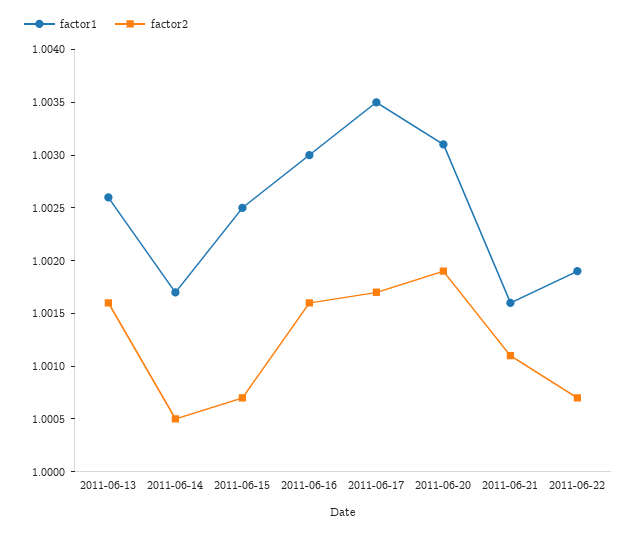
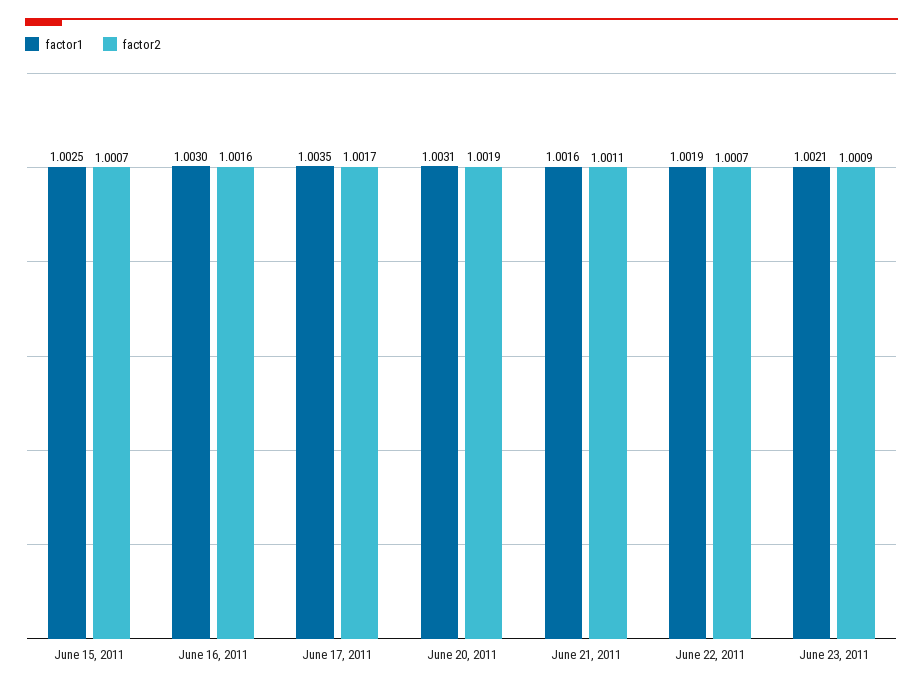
factor1, 2011-06-13: 1.0026 -> none
factor2, 2011-06-13: 1.0016 -> none
factor1, 2011-06-14: 1.0017 -> none
factor2, 2011-06-14: 1.0005 -> none
factor1, June 23, 2011: none -> 1.0021
factor2, June 23, 2011: none -> 1.0009

